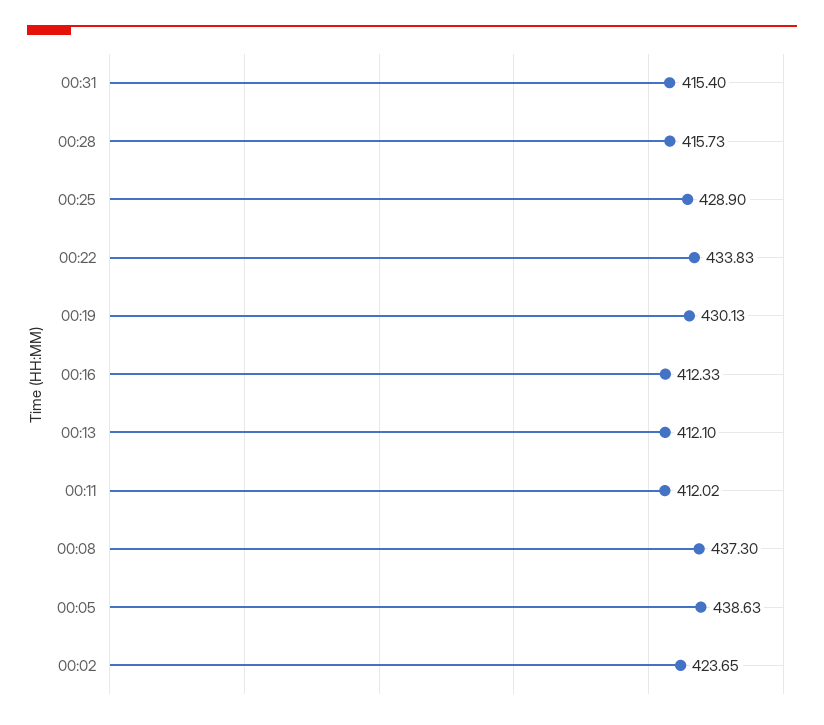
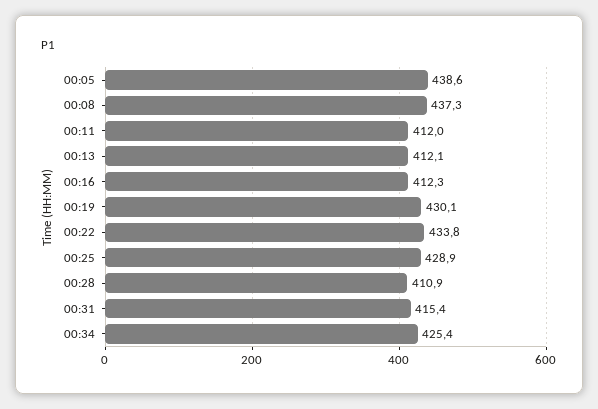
00:28: 415.73 -> 410.9
00:02: 423.65 -> none
00:34: none -> 425.4

